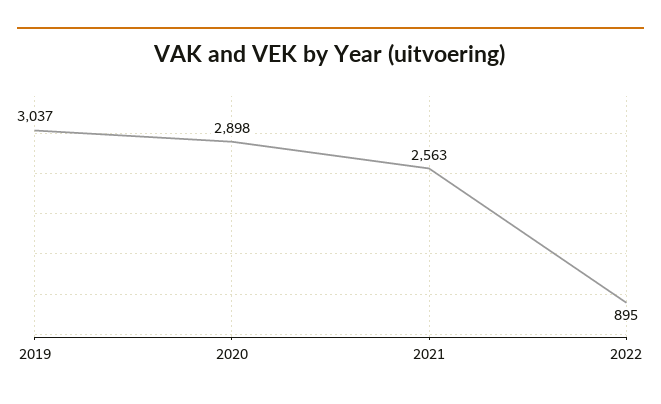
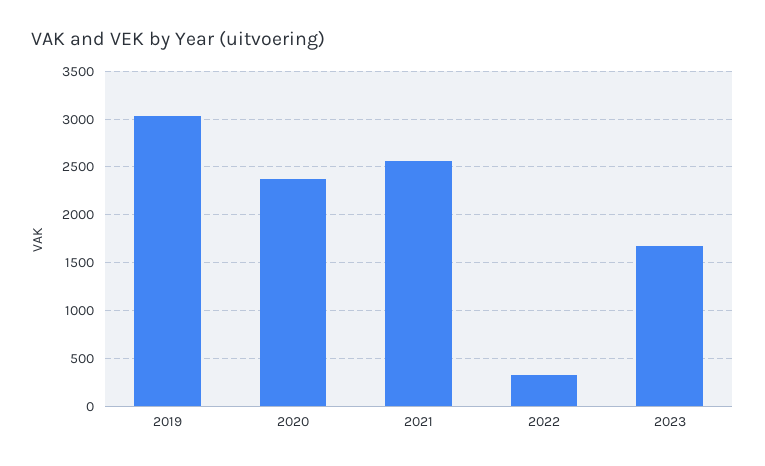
2020: 2898 -> 2400
2022: 895 -> 300
2023: none -> 1700

